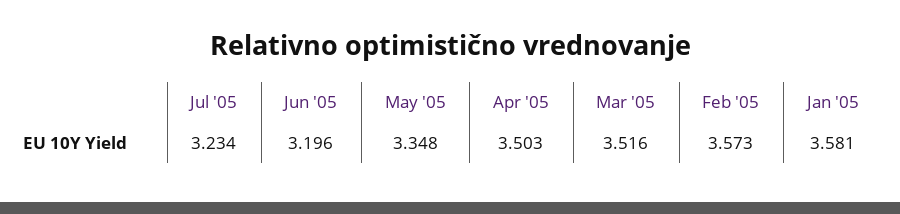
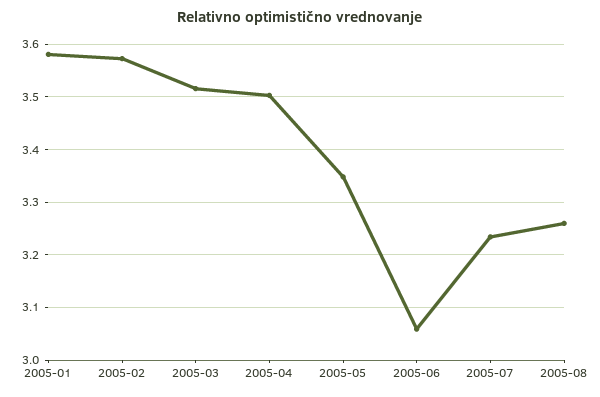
Jun '05: 3.196 -> 3.06
2005-08: none -> 3.26

